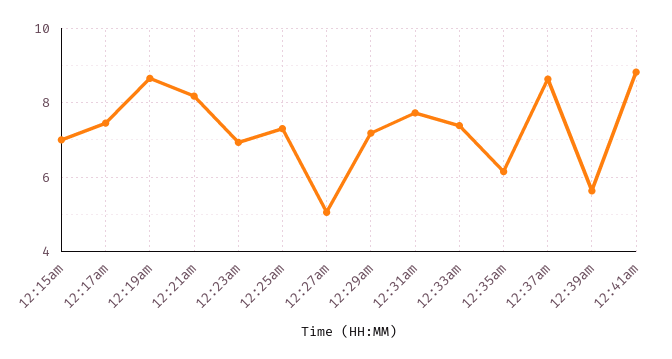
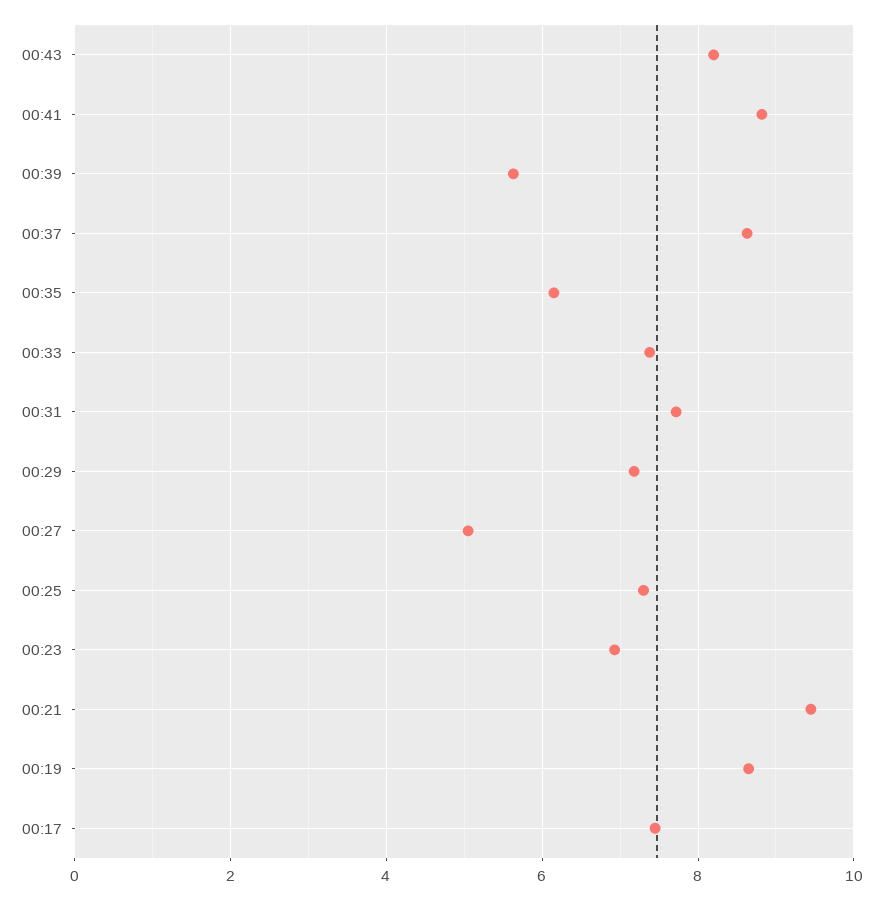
12:15am: 7 -> none
12:21am: 8.2 -> 9.4
00:43: none -> 8.2

